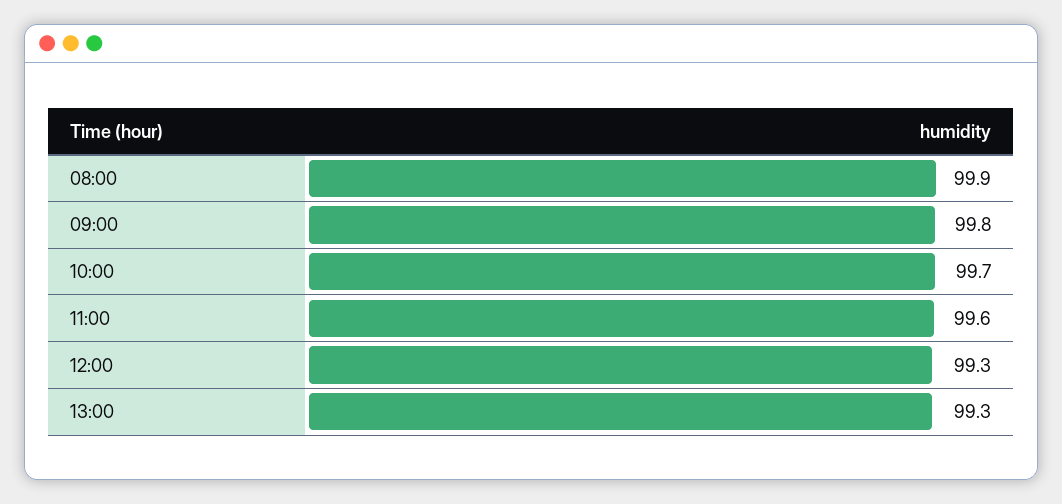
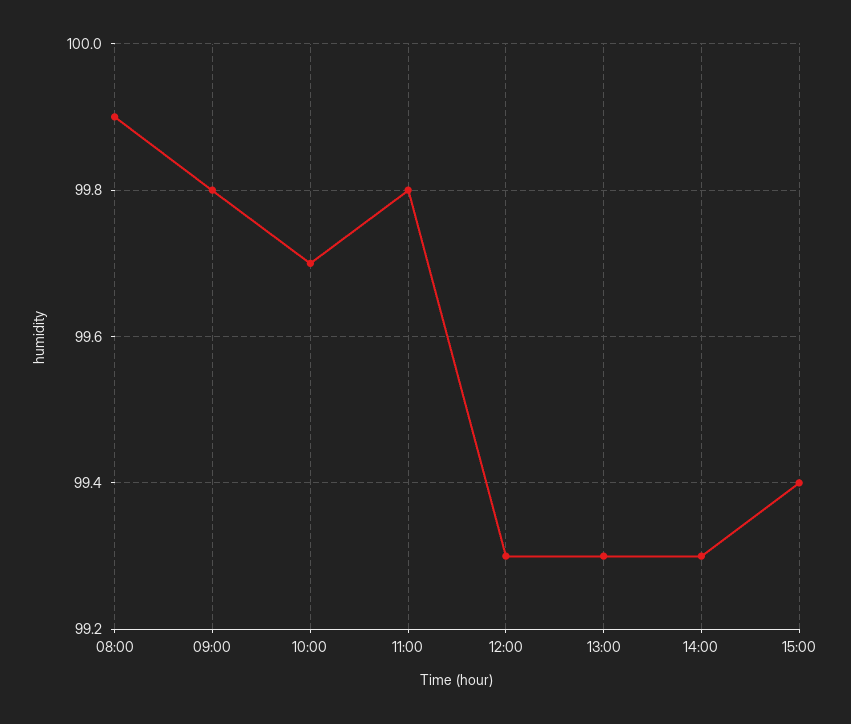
11:00: 99.6 -> 99.8
14:00: none -> 99.3
15:00: none -> 99.4

